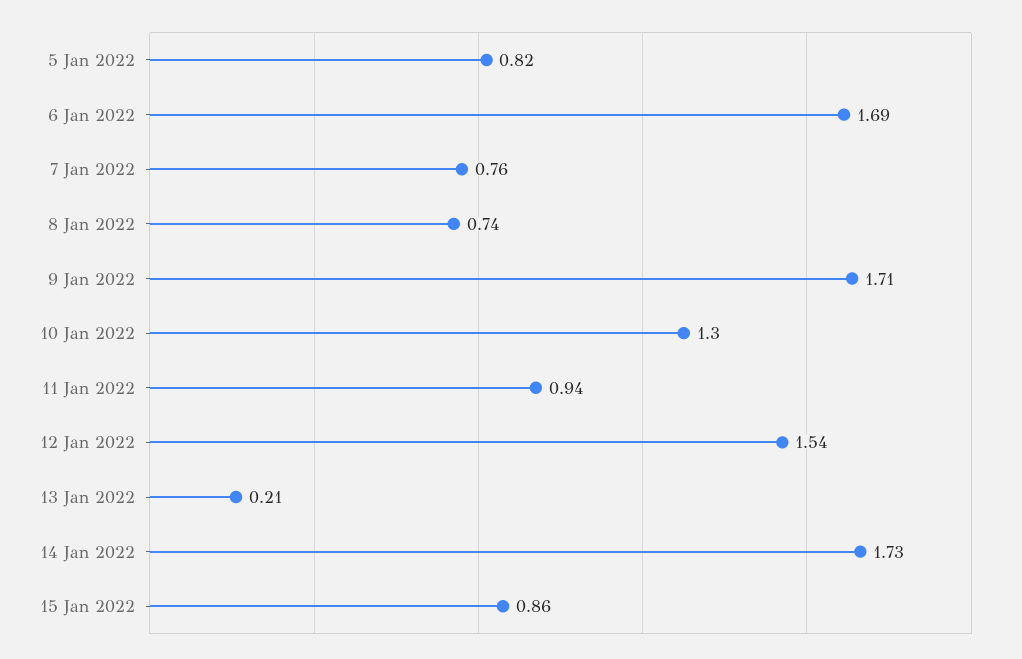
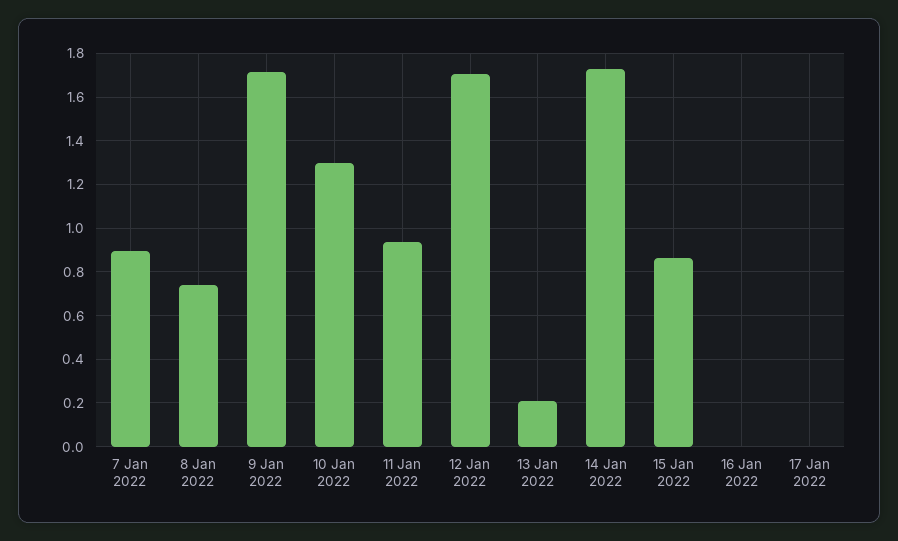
5 Jan 2022: 0.82 -> none
6 Jan 2022: 1.69 -> none
7 Jan 2022: 0.76 -> 0.9
12 Jan 2022: 1.54 -> 1.7
16 Jan 2022: none -> 0
17 Jan 2022: none -> 0

